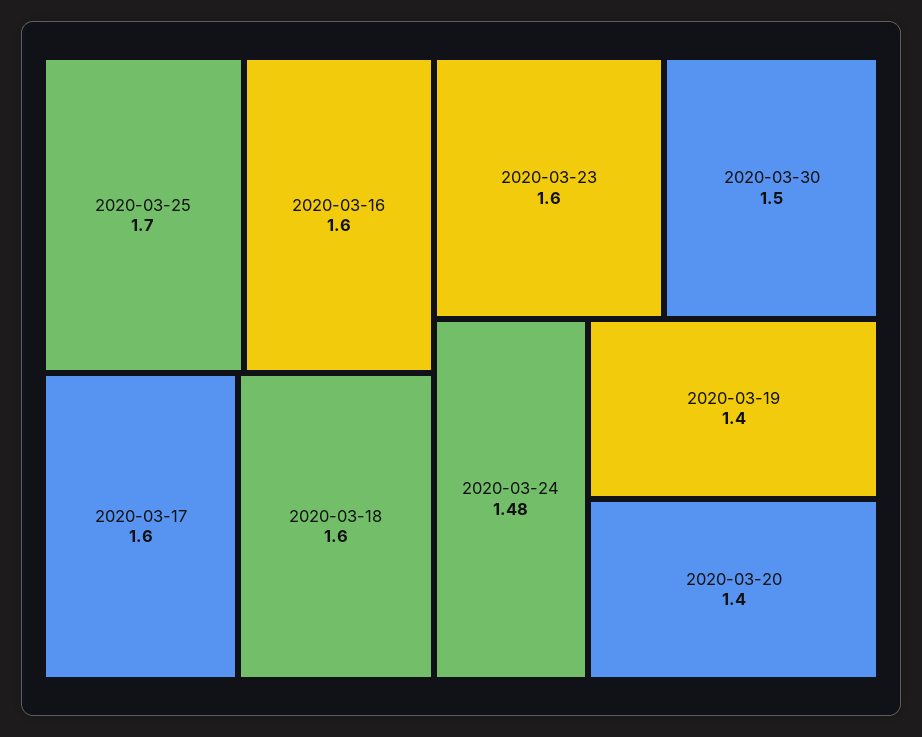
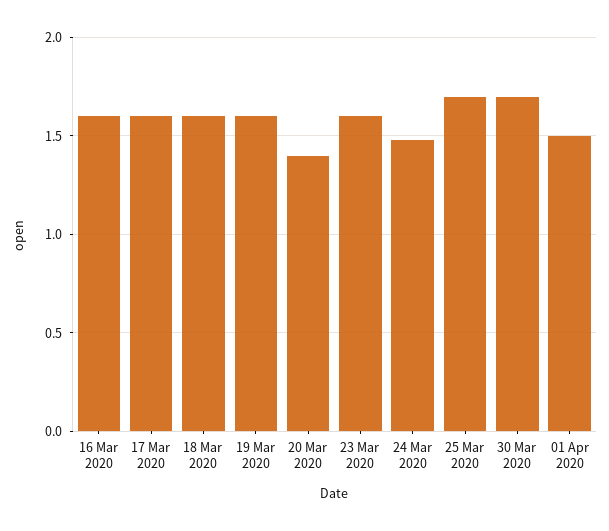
2020-03-30: 1.5 -> 1.7
2020-03-19: 1.4 -> 1.6
01 Apr 2020: none -> 1.5

